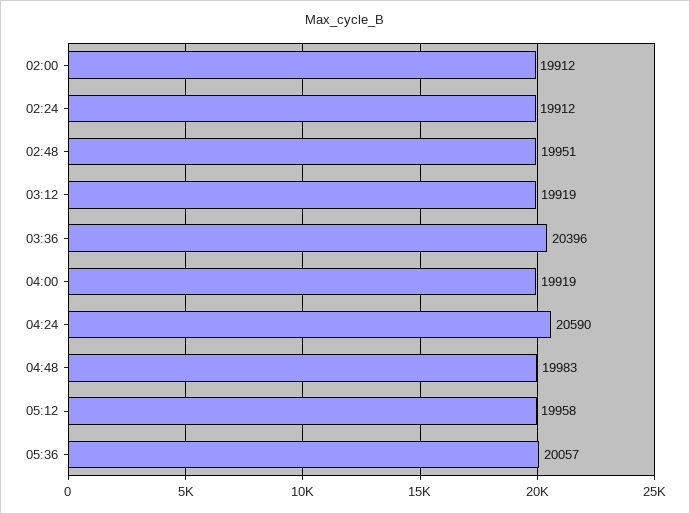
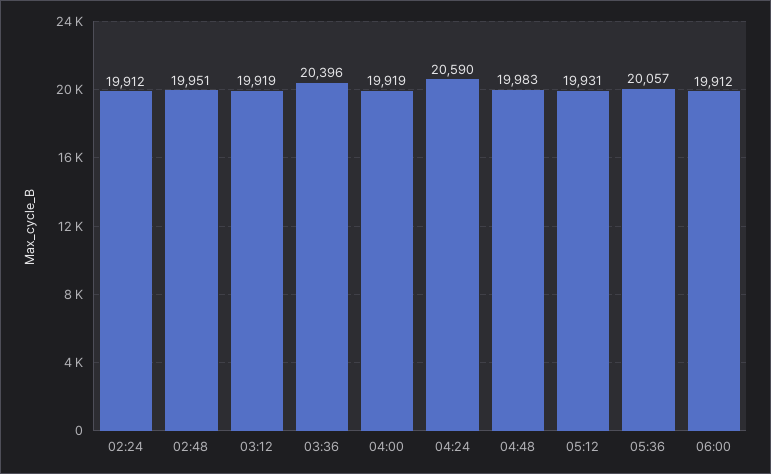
02:00: 19912 -> none
05:12: 19958 -> 19931
06:00: none -> 19912

